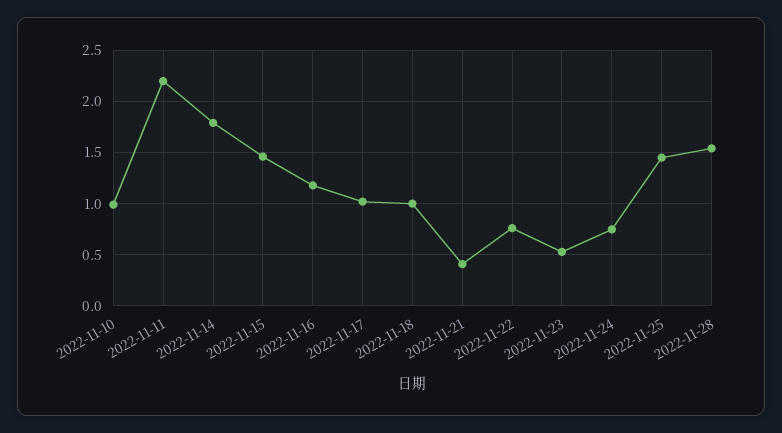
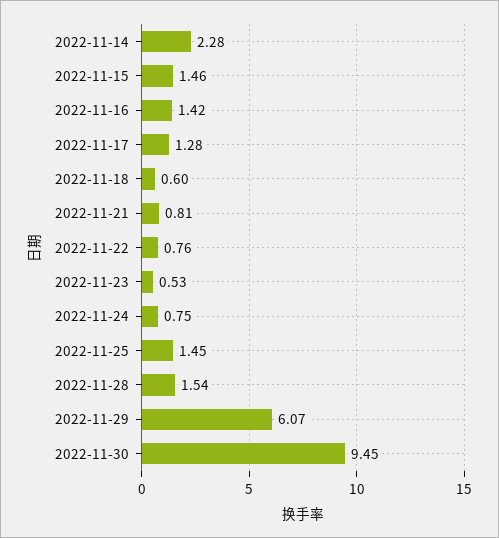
2022-11-10: 1 -> none
2022-11-11: 2.2 -> none
2022-11-14: 1.8 -> 2.28
2022-11-16: 1.2 -> 1.42
2022-11-17: 1 -> 1.28
2022-11-18: 1 -> 0.6
2022-11-21: 0.4 -> 0.81
2022-11-29: none -> 6.07
2022-11-30: none -> 9.45

